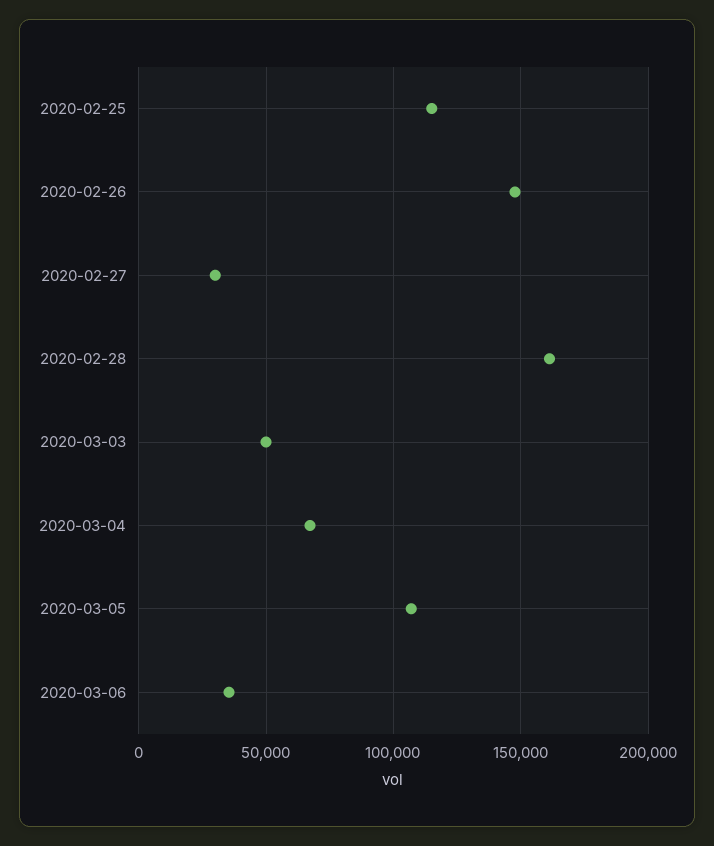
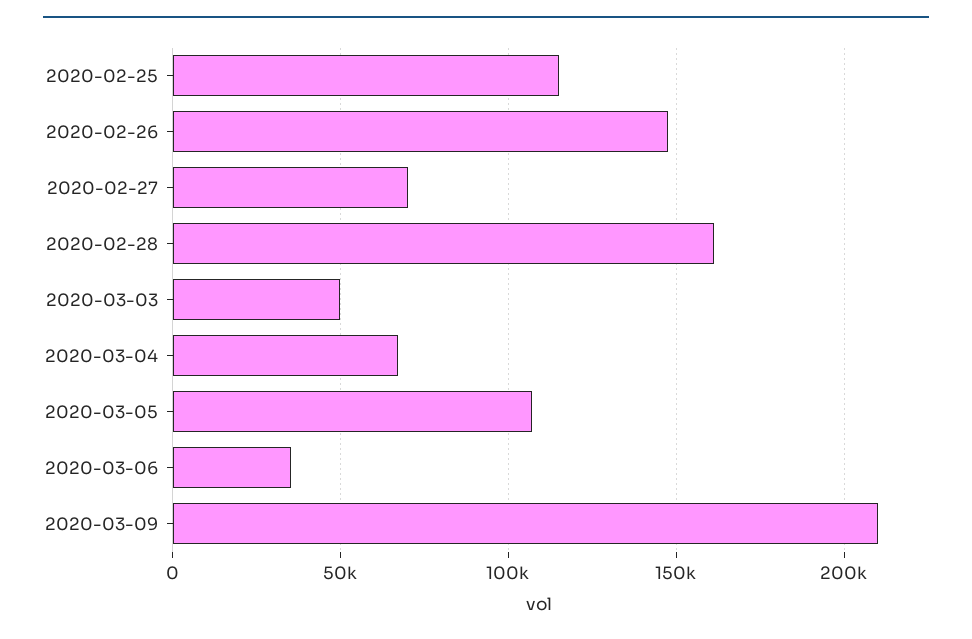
2020-02-27: 30000 -> 70000
2020-03-09: none -> 210000

